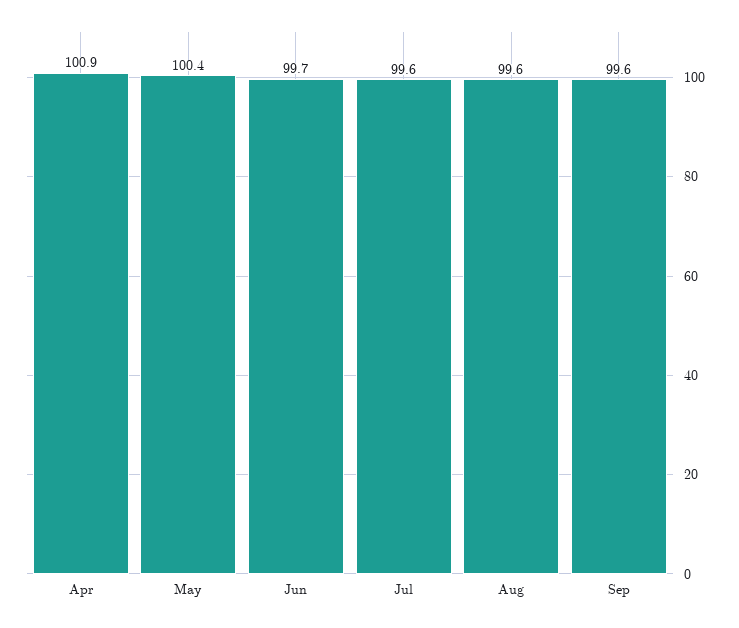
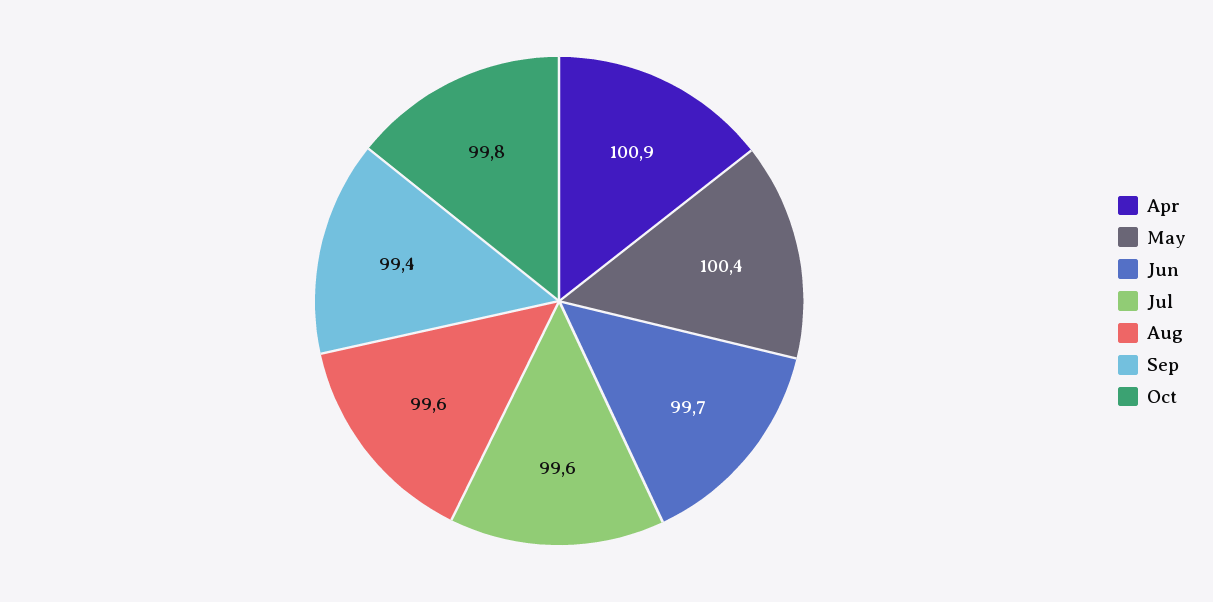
Sep: 99.6 -> 99.4
Oct: none -> 99.8

